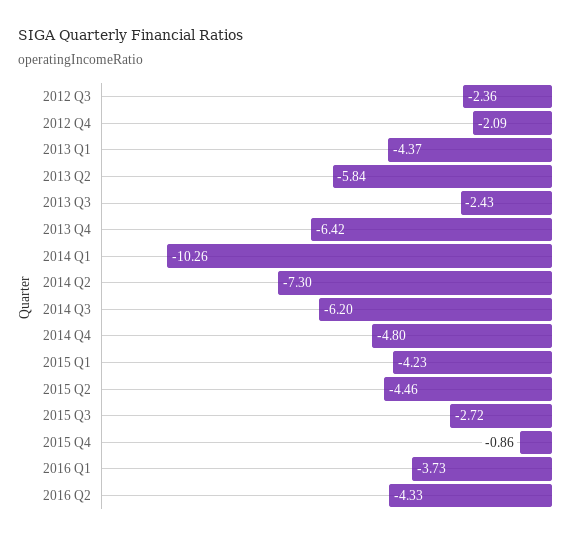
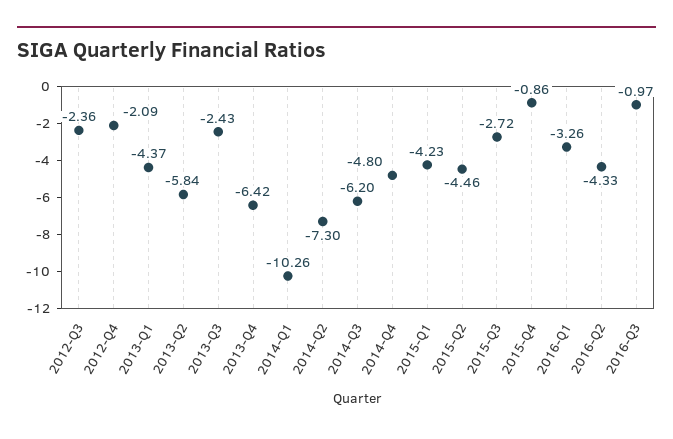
2016 Q1: -3.73 -> -3.26
2016-Q3: none -> -0.97

